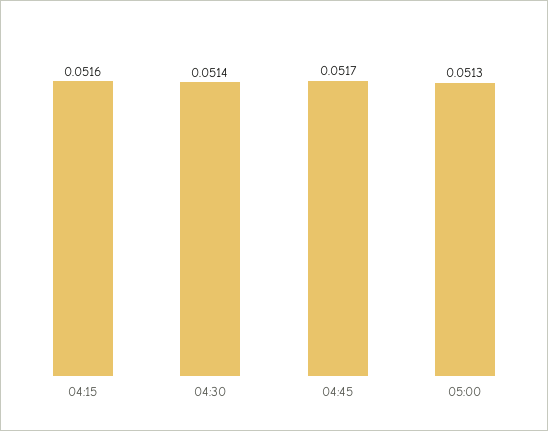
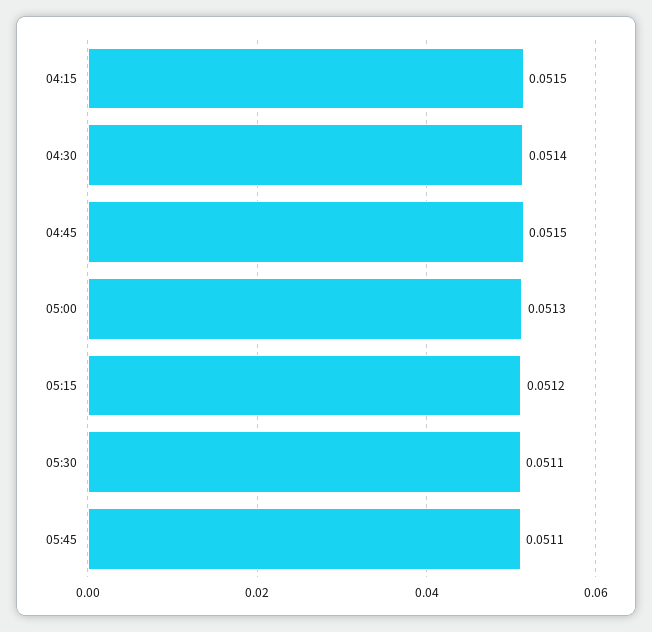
04:15: 0.0516 -> 0.0515
04:45: 0.0517 -> 0.0515
05:15: none -> 0.0512
05:30: none -> 0.0511
05:45: none -> 0.0511

